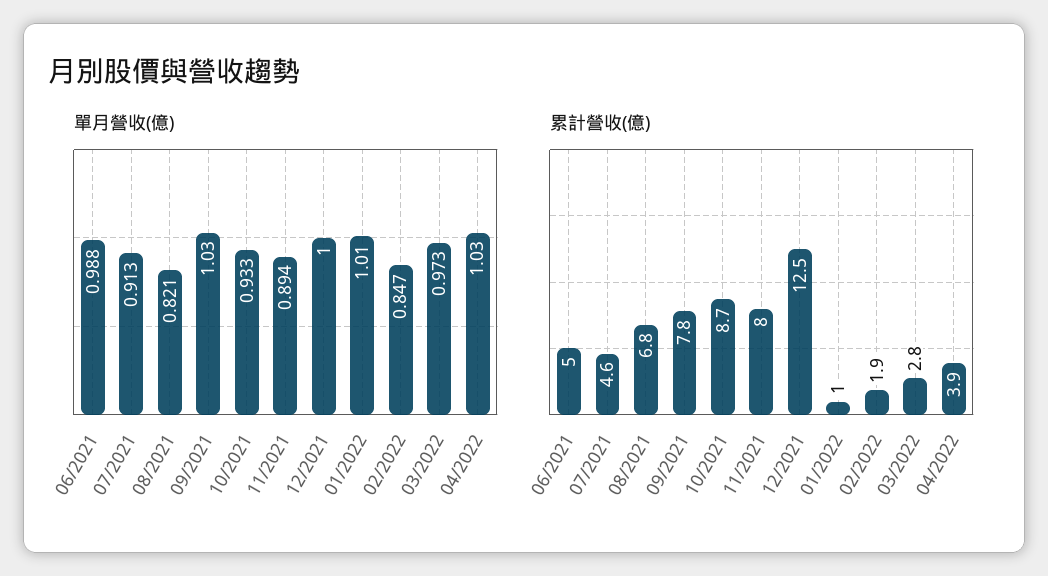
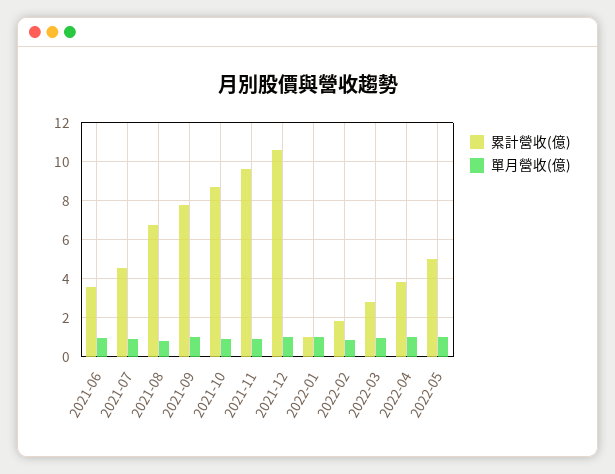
累計營收(億), 06/2021: 5 -> 3.5
累計營收(億), 11/2021: 8 -> 9.5
累計營收(億), 12/2021: 12.5 -> 10.5
累計營收(億), 2022-05: none -> 5
單月營收(億), 2022-05: none -> 1

